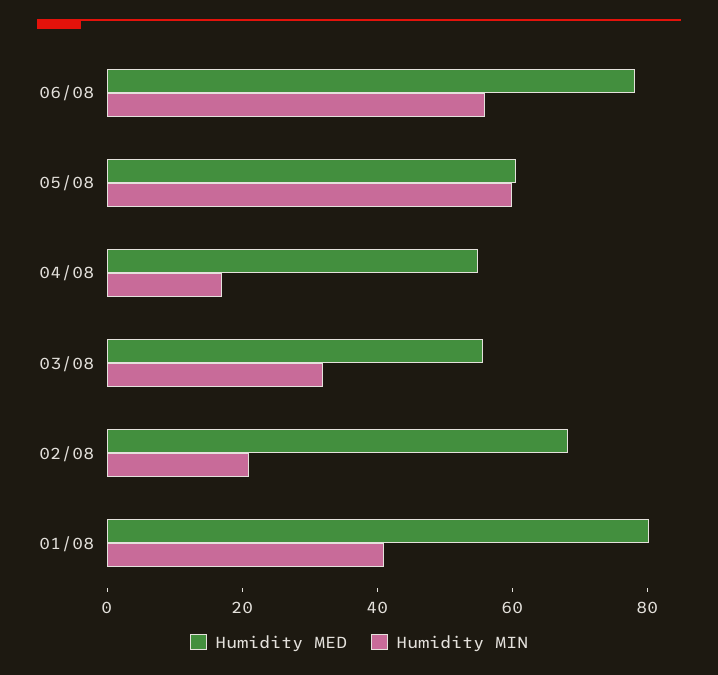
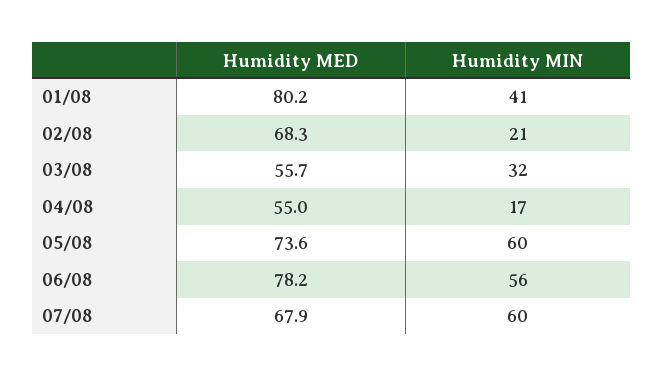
Humidity MED, 05/08: 60 -> 73.6
Humidity MED, 07/08: none -> 67.9
Humidity MIN, 07/08: none -> 60

